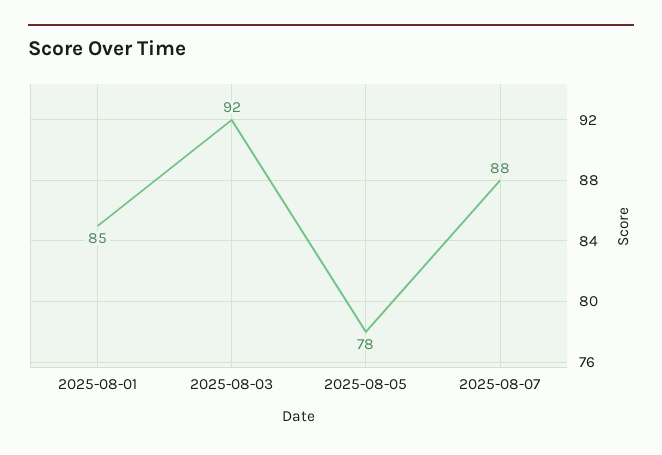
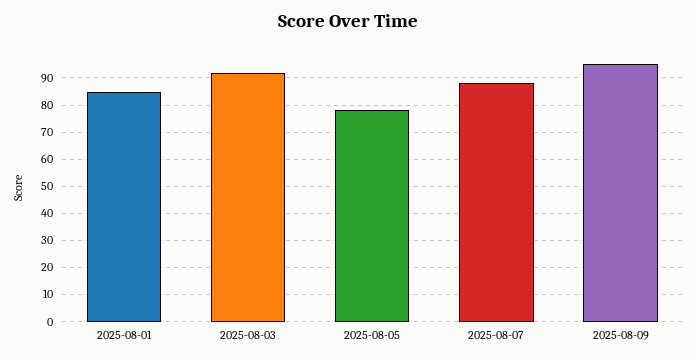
2025-08-09: none -> 95

